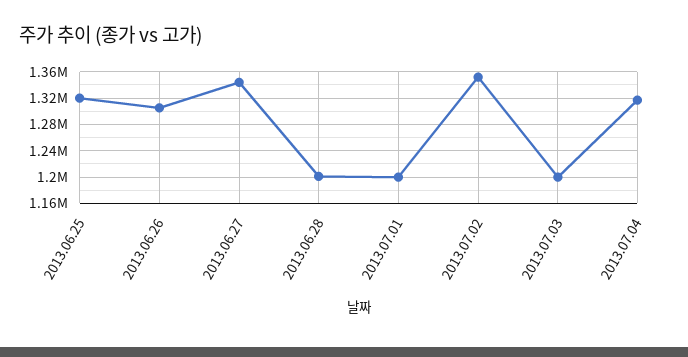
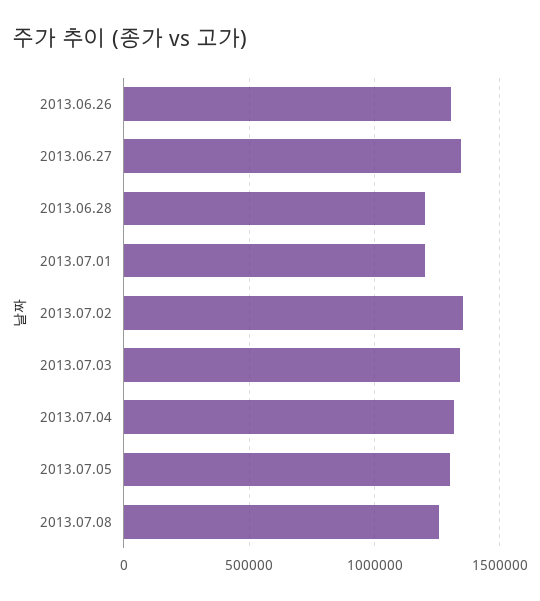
2013.06.25: 1320000 -> none
2013.07.03: 1200000 -> 1350000
2013.07.05: none -> 1300000
2013.07.08: none -> 1250000

